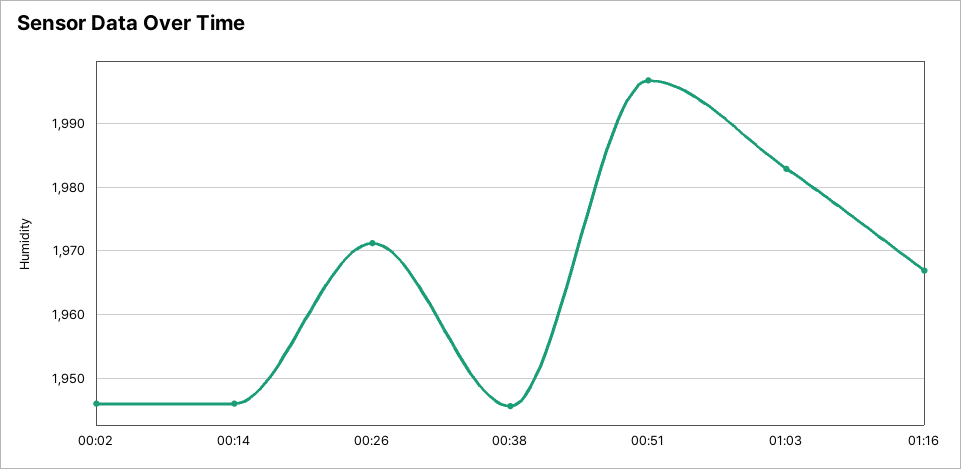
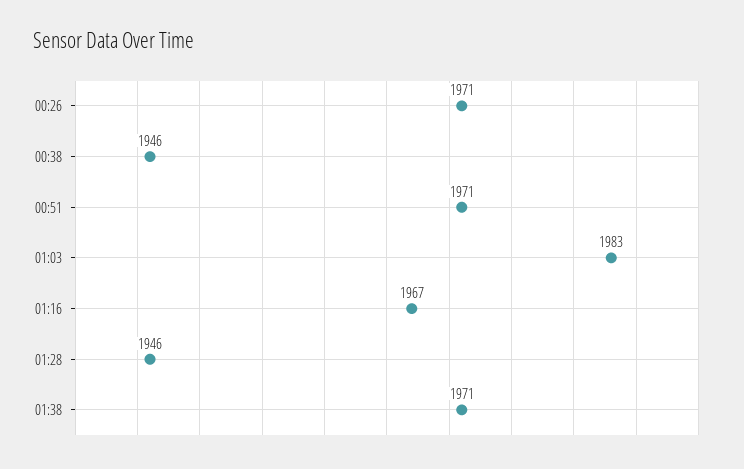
00:02: 1946 -> none
00:14: 1946 -> none
00:51: 1997 -> 1971
01:28: none -> 1946
01:38: none -> 1971

